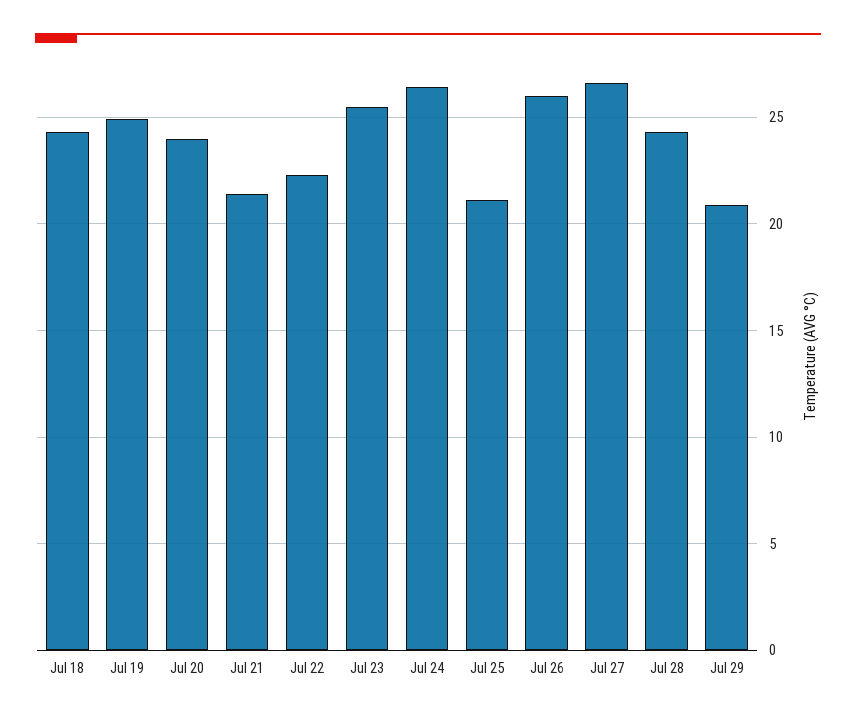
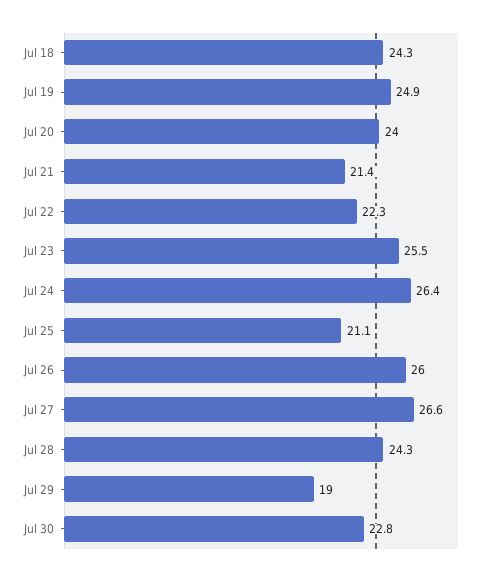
Jul 29: 21 -> 19
Jul 30: none -> 22.8

